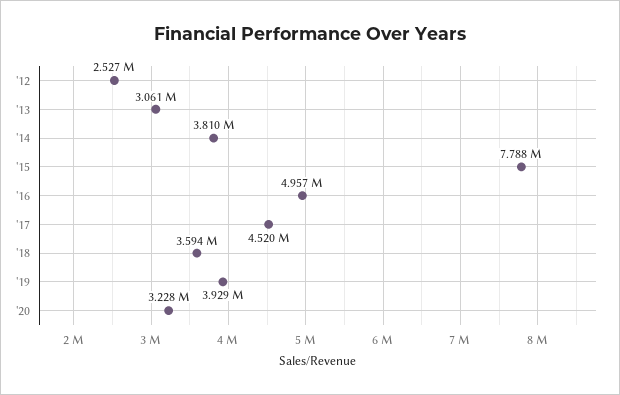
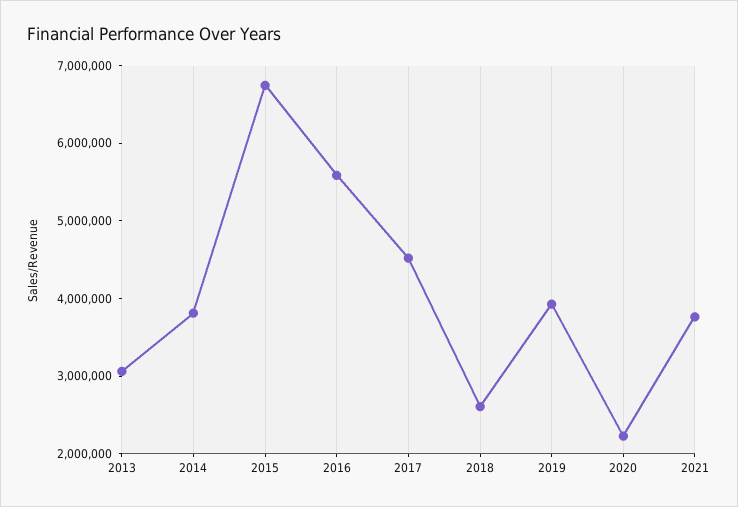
'12: 2527000 -> none
'15: 7788000 -> 6800000
'16: 4957000 -> 5600000
'18: 3594000 -> 2600000
'20: 3228000 -> 2200000
2021: none -> 3800000

